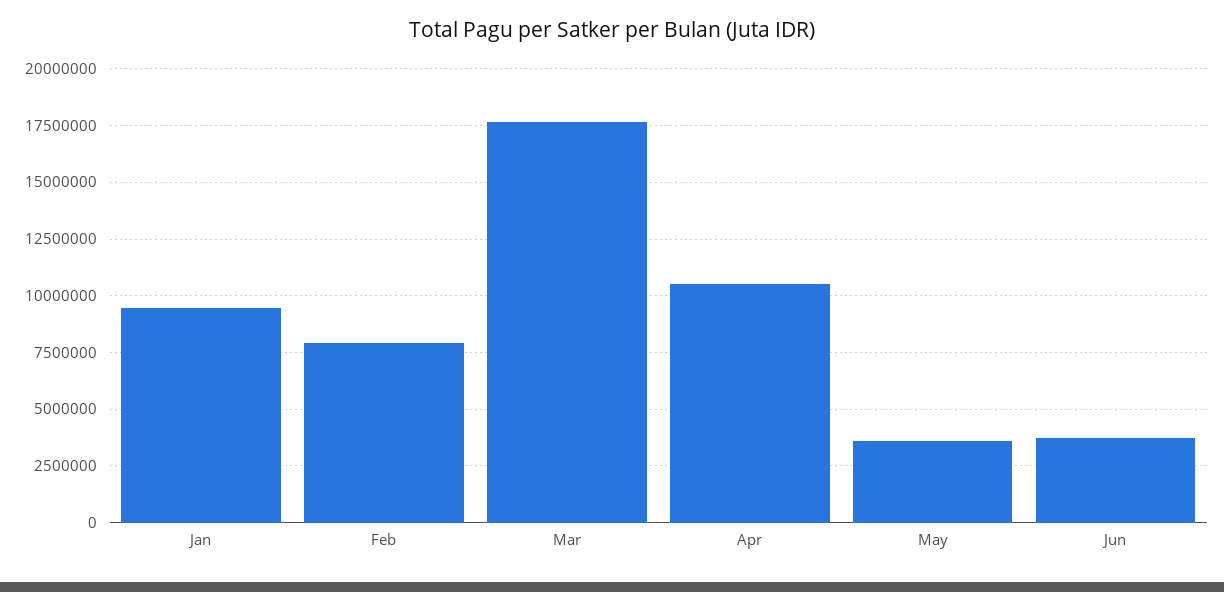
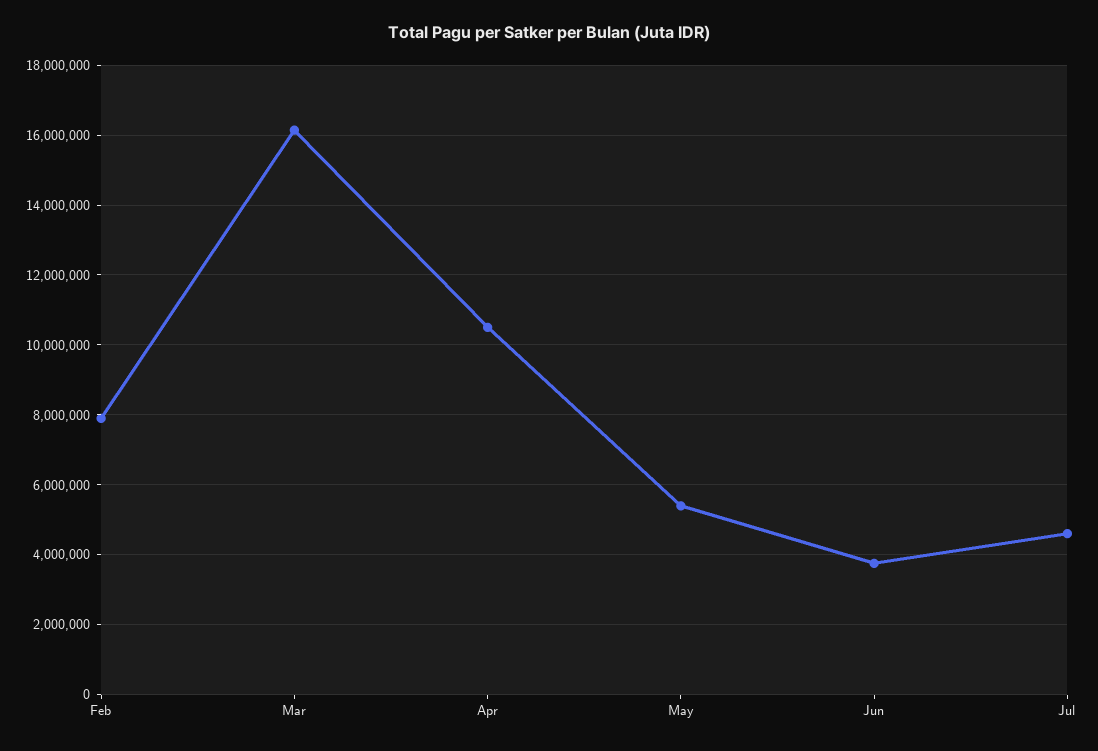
Jan: 9500000 -> none
Mar: 17500000 -> 16200000
May: 3500000 -> 5400000
Jul: none -> 4600000

